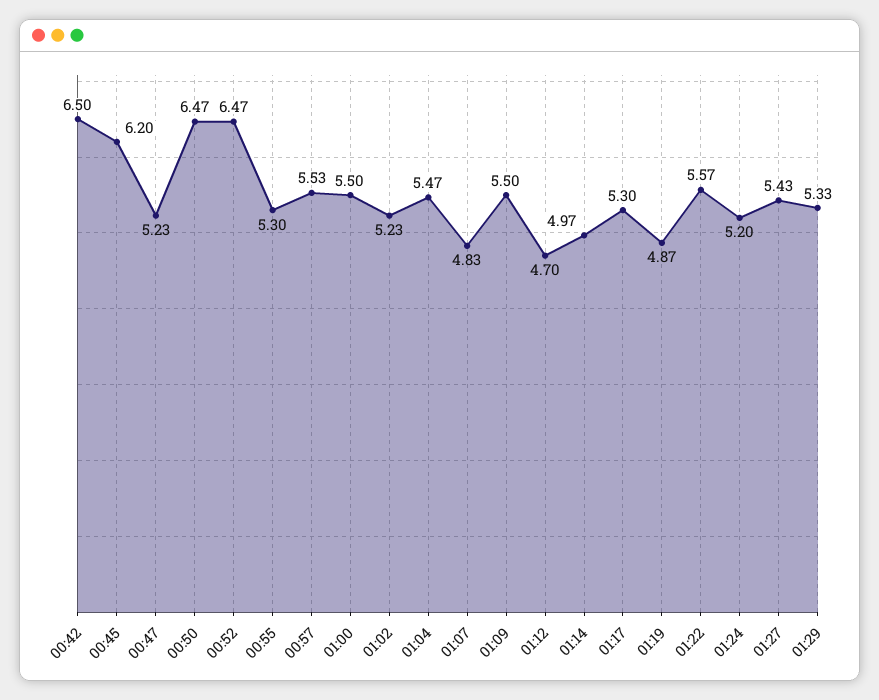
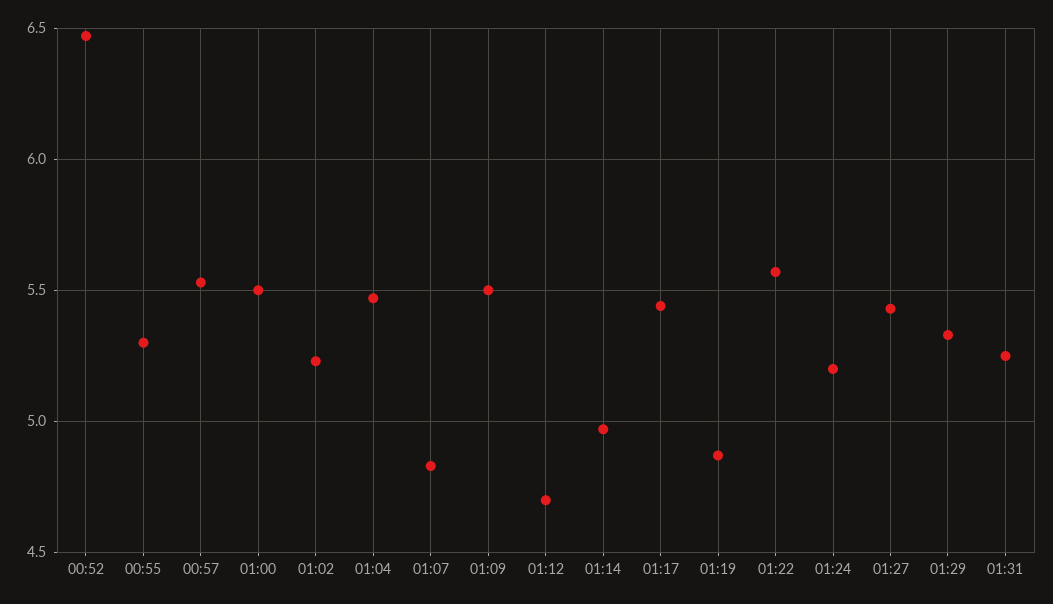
00:42: 6.5 -> none
00:45: 6.2 -> none
00:47: 5.23 -> none
00:50: 6.47 -> none
01:17: 5.3 -> 5.45
01:31: none -> 5.25

